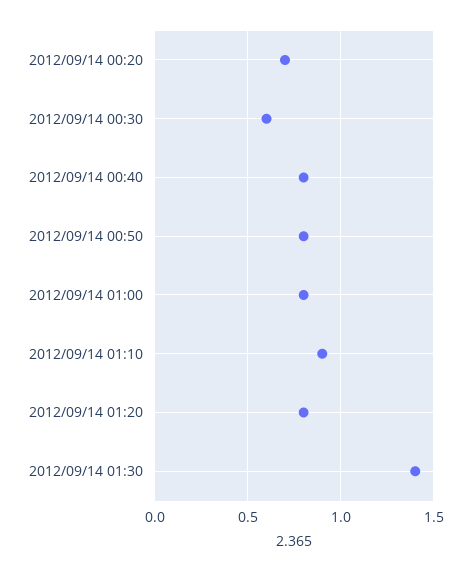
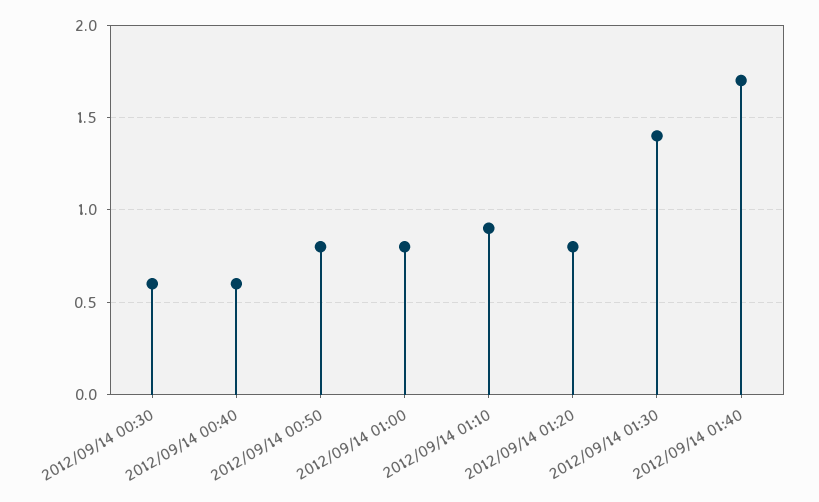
2012/09/14 00:20: 0.7 -> none
2012/09/14 00:40: 0.8 -> 0.6
2012/09/14 01:40: none -> 1.7

